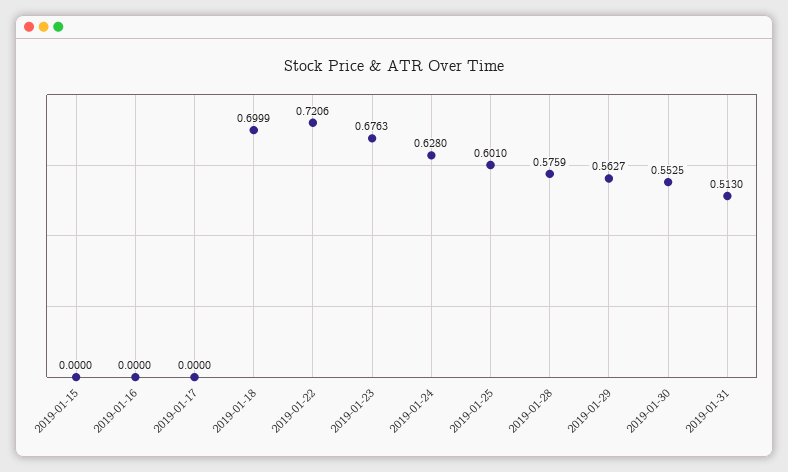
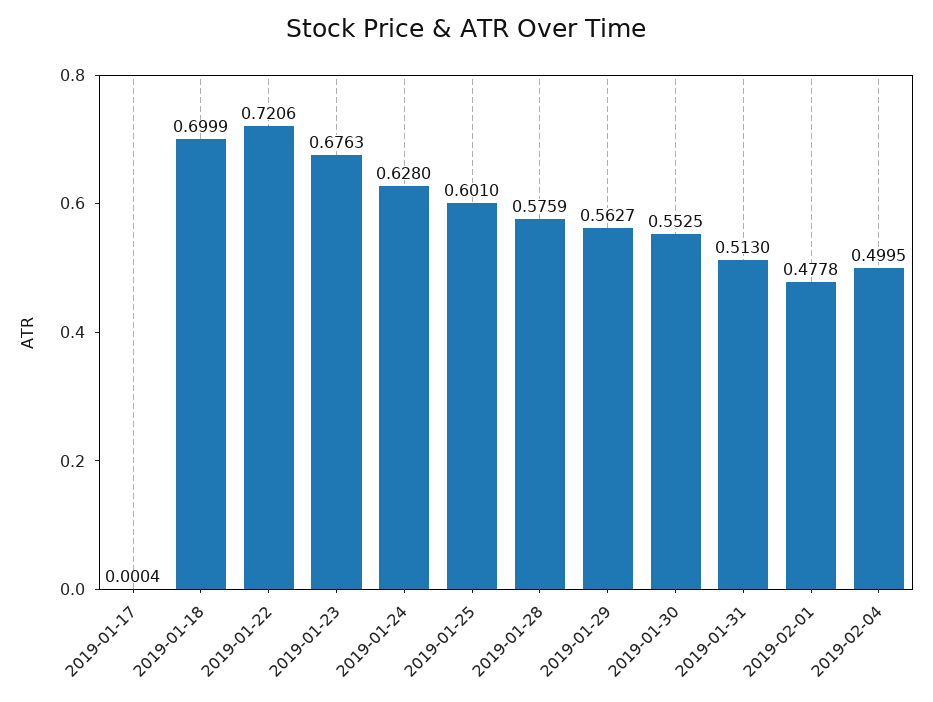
2019-01-15: 0 -> none
2019-01-16: 0 -> none
2019-01-17: 0 -> 0.0004
2019-02-01: none -> 0.4778
2019-02-04: none -> 0.4995

